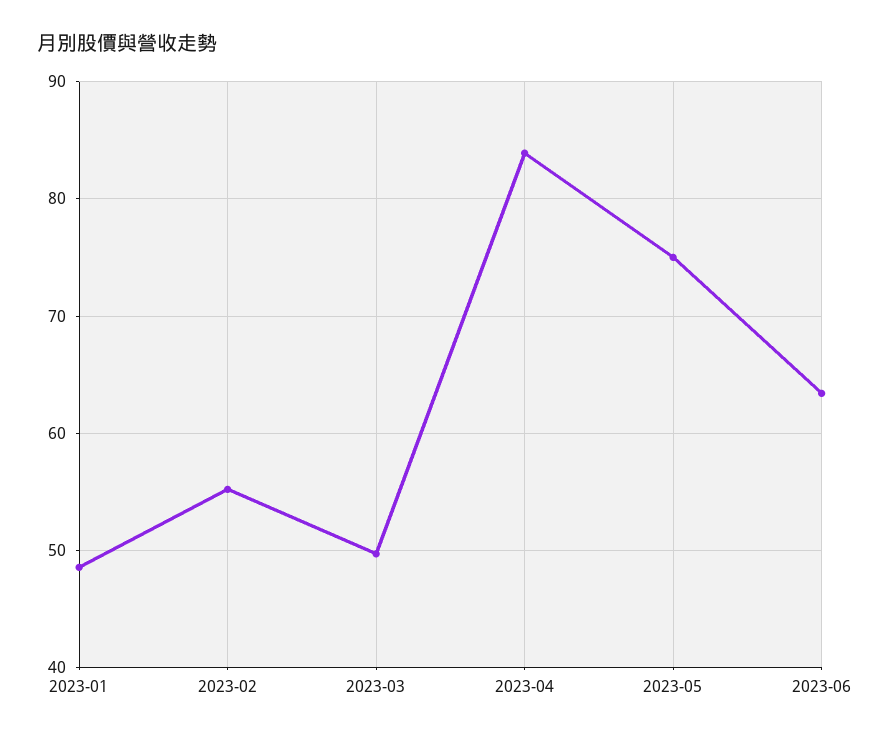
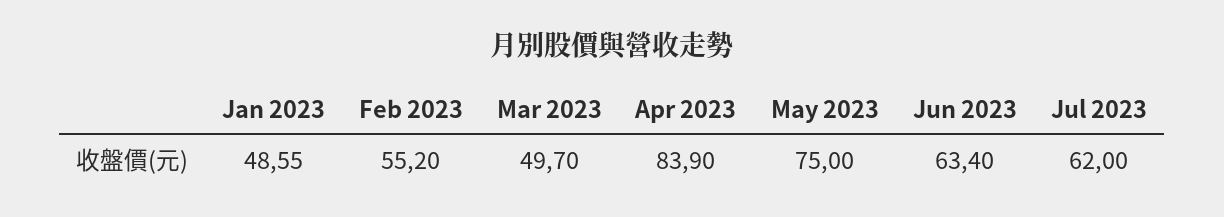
Jul 2023: none -> 62

